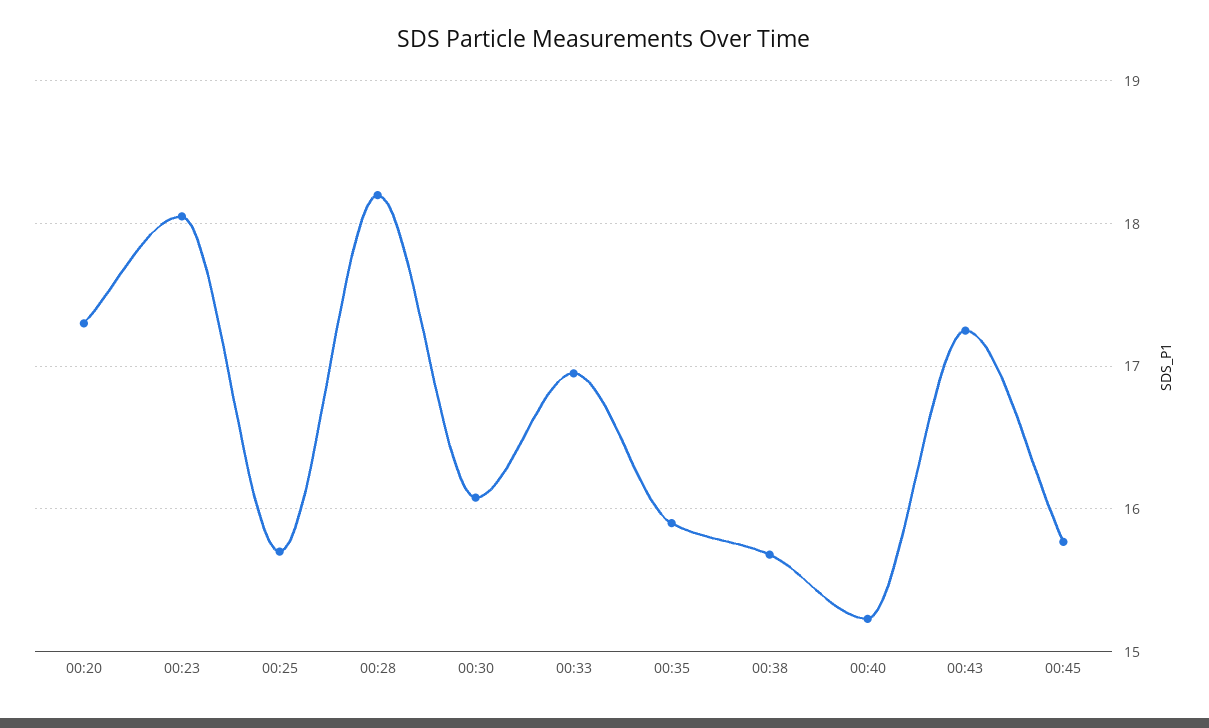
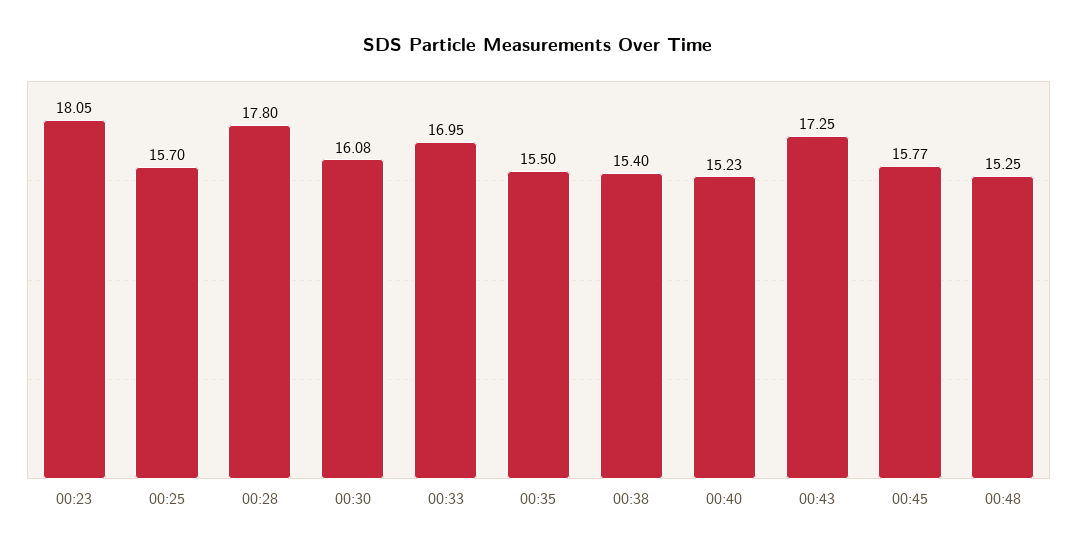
00:20: 17.3 -> none
00:28: 18.2 -> 17.8
00:35: 15.9 -> 15.5
00:38: 15.7 -> 15.4
00:48: none -> 15.25

